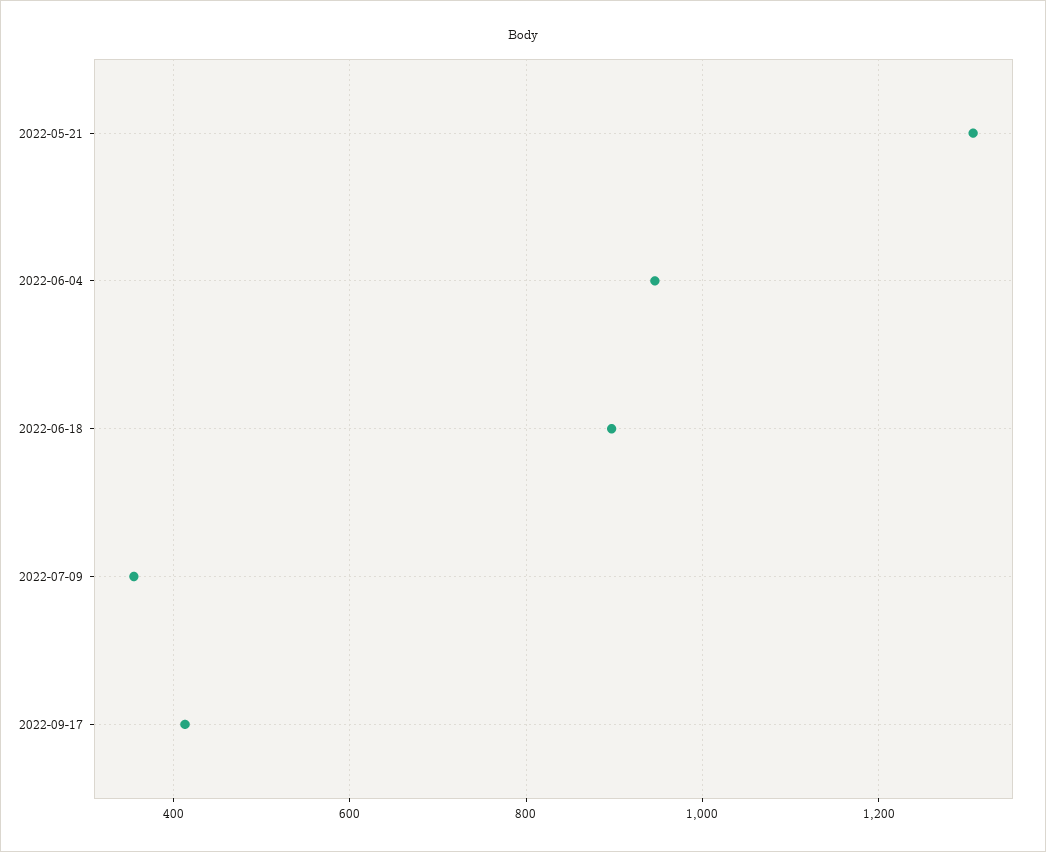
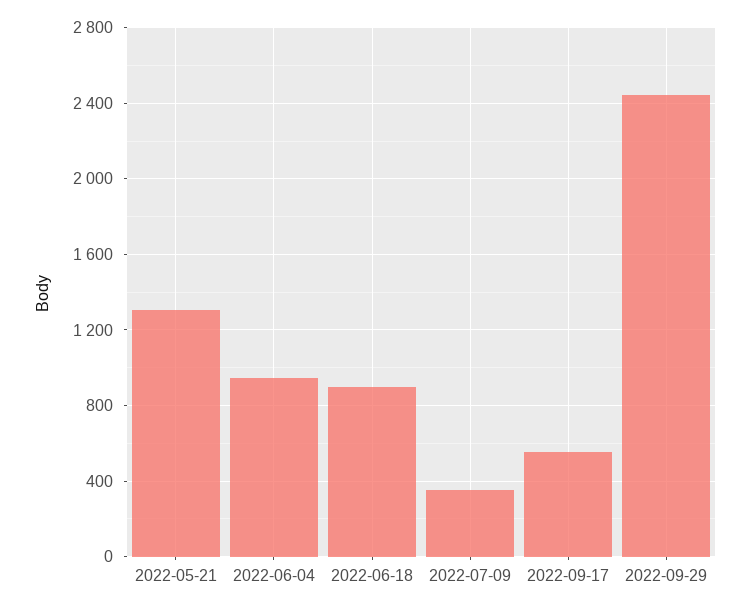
2022-09-17: 420 -> 550
2022-09-29: none -> 2450

